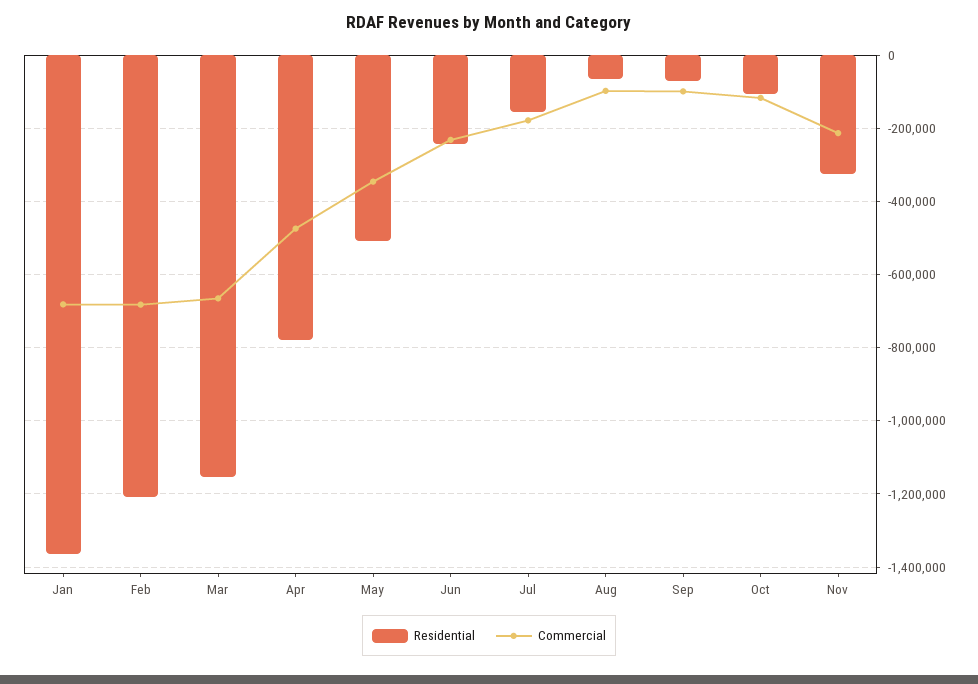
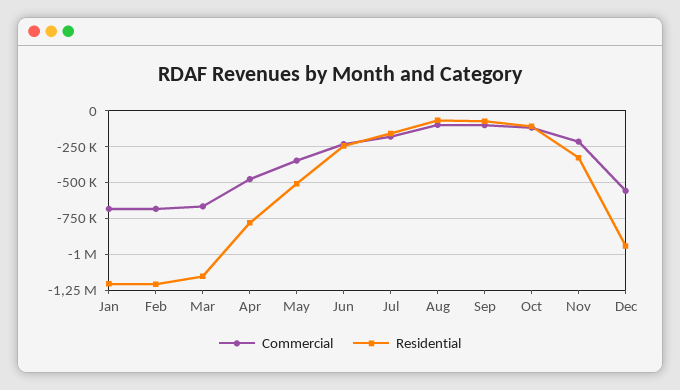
Residential, Jan: -1360000 -> -1200000
Commercial, Dec: none -> -550000
Residential, Dec: none -> -950000

